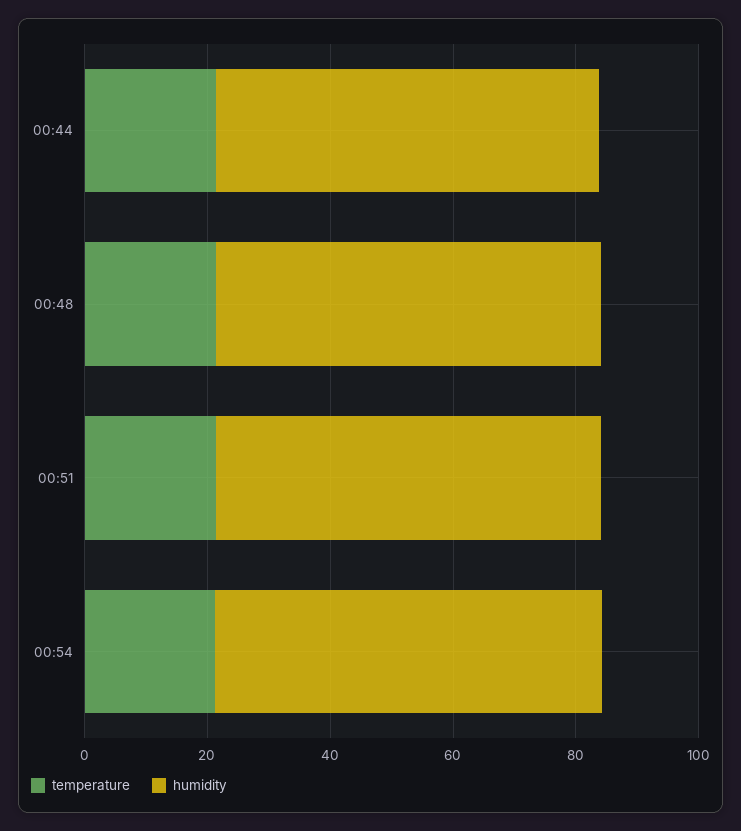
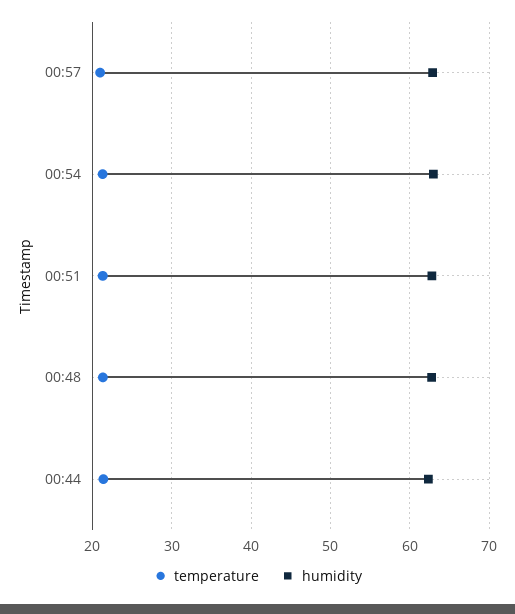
temperature, 00:57: none -> 21
humidity, 00:57: none -> 63

